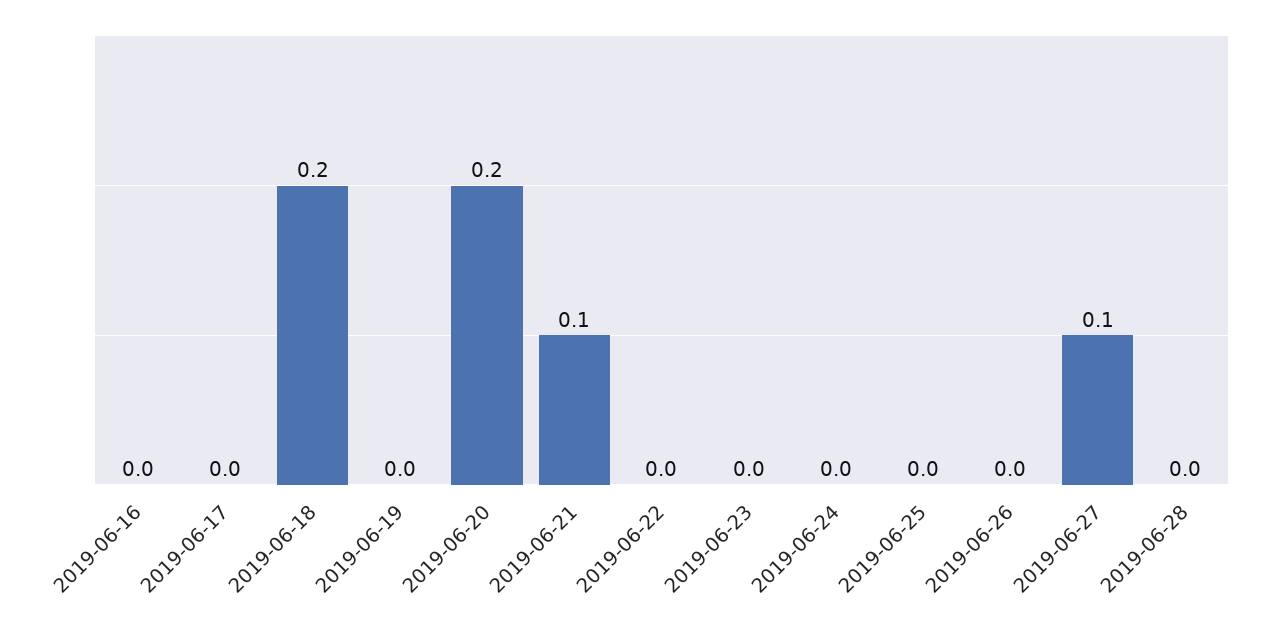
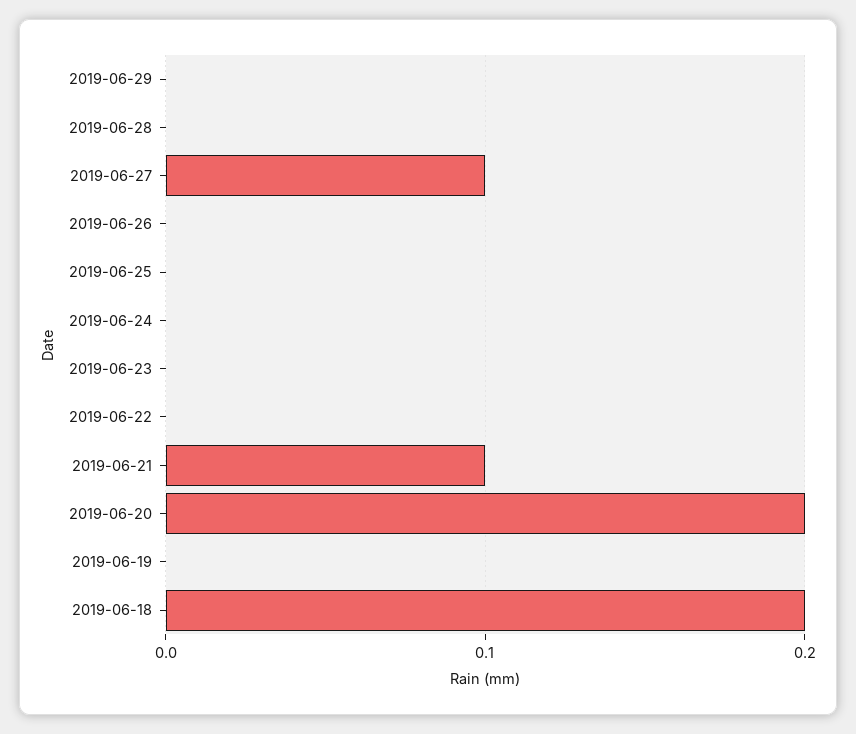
2019-06-16: 0 -> none
2019-06-17: 0 -> none
2019-06-29: none -> 0

